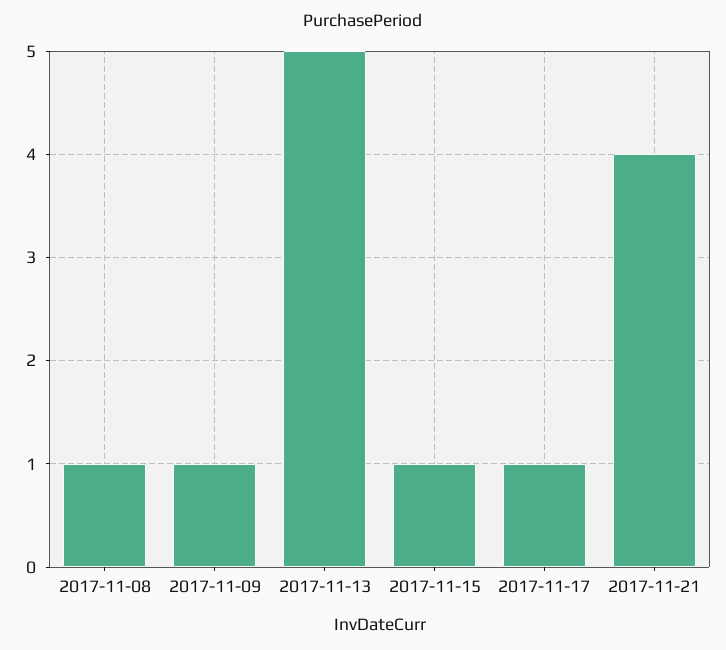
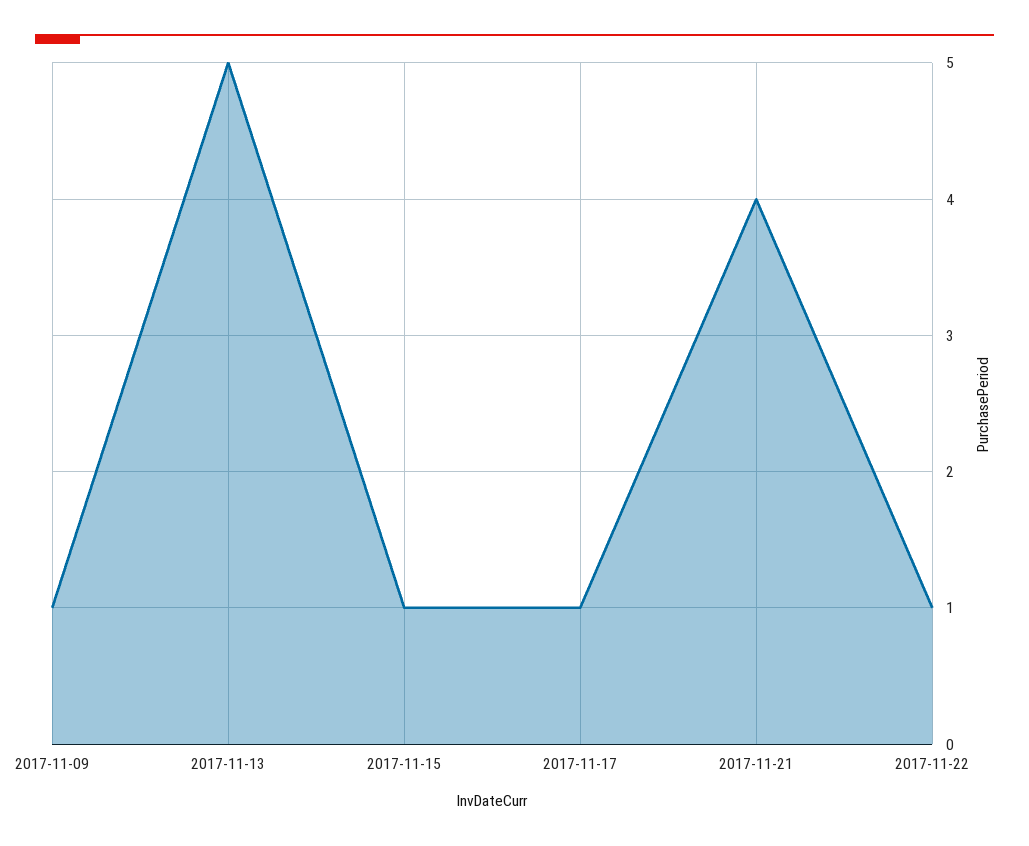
2017-11-08: 1 -> none
2017-11-22: none -> 1

